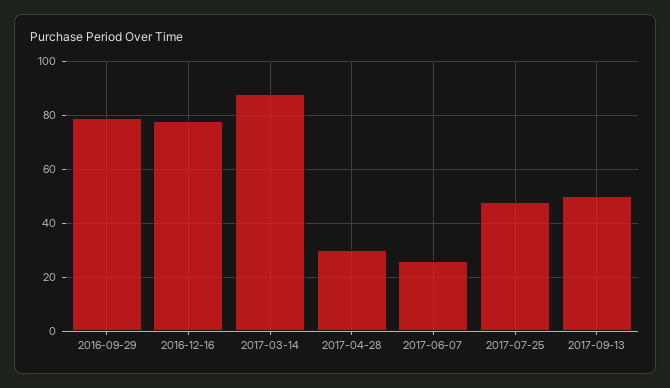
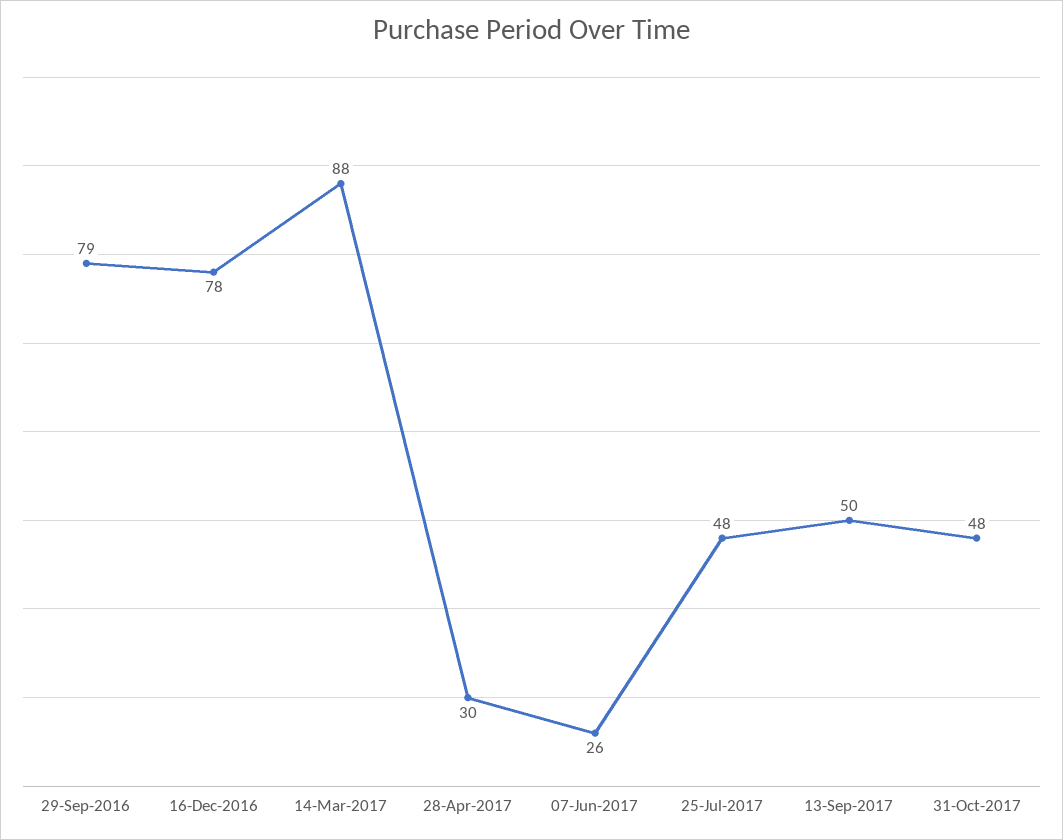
31-Oct-2017: none -> 48

